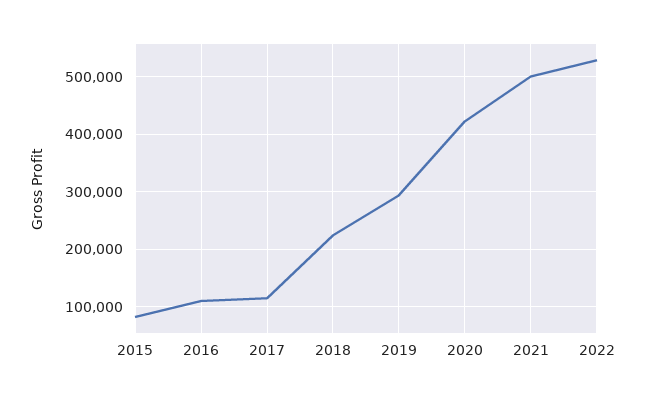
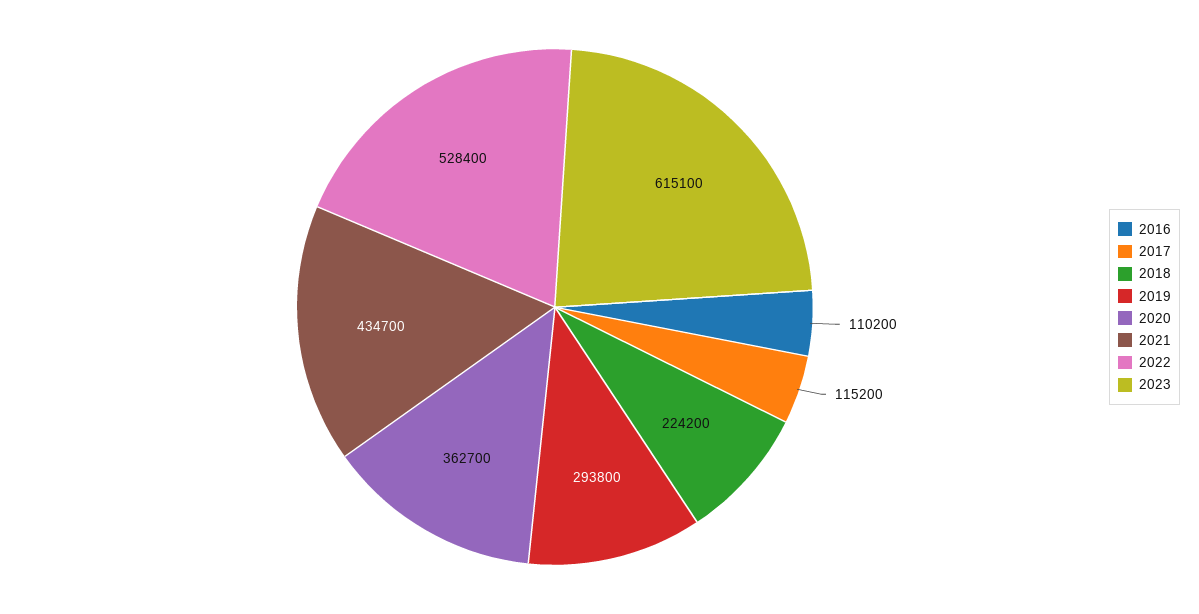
2015: 80000 -> none
2020: 420000 -> 362700
2021: 500000 -> 434700
2023: none -> 615100

